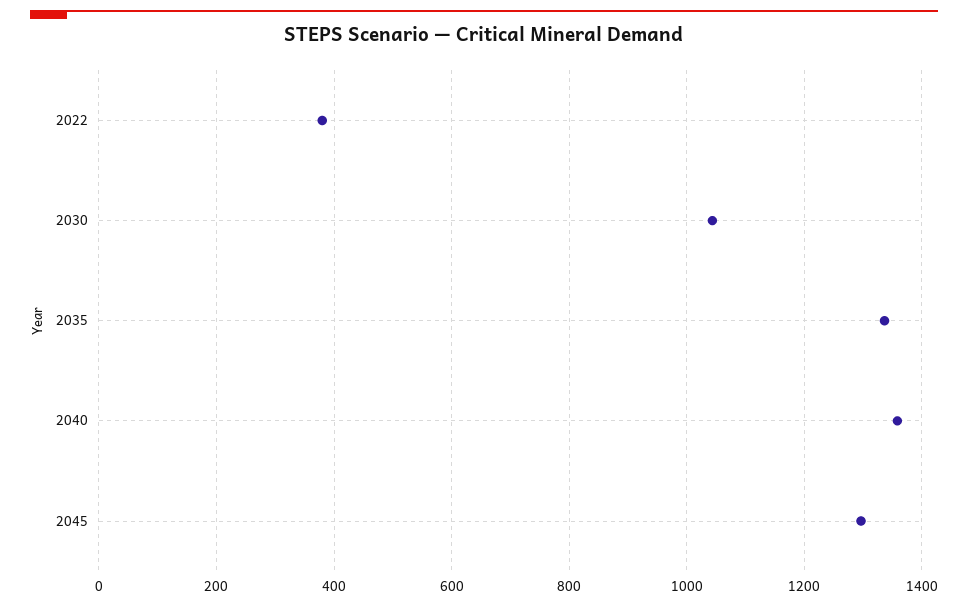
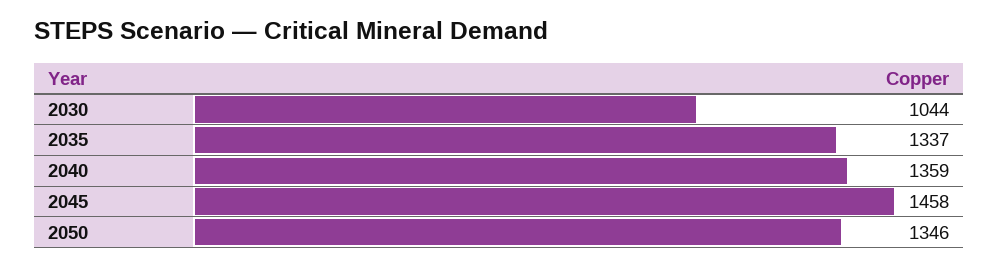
2022: 380 -> none
2045: 1300 -> 1458
2050: none -> 1346

